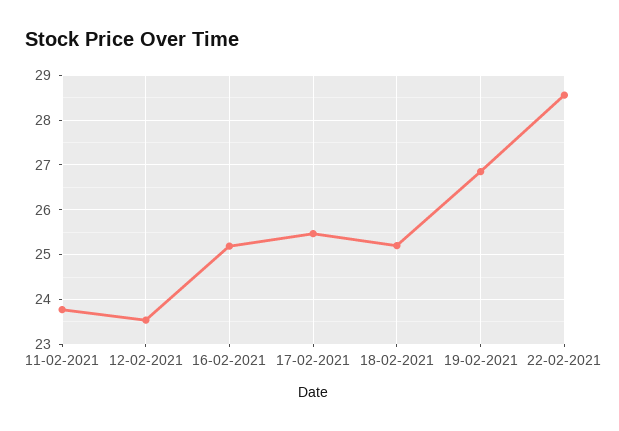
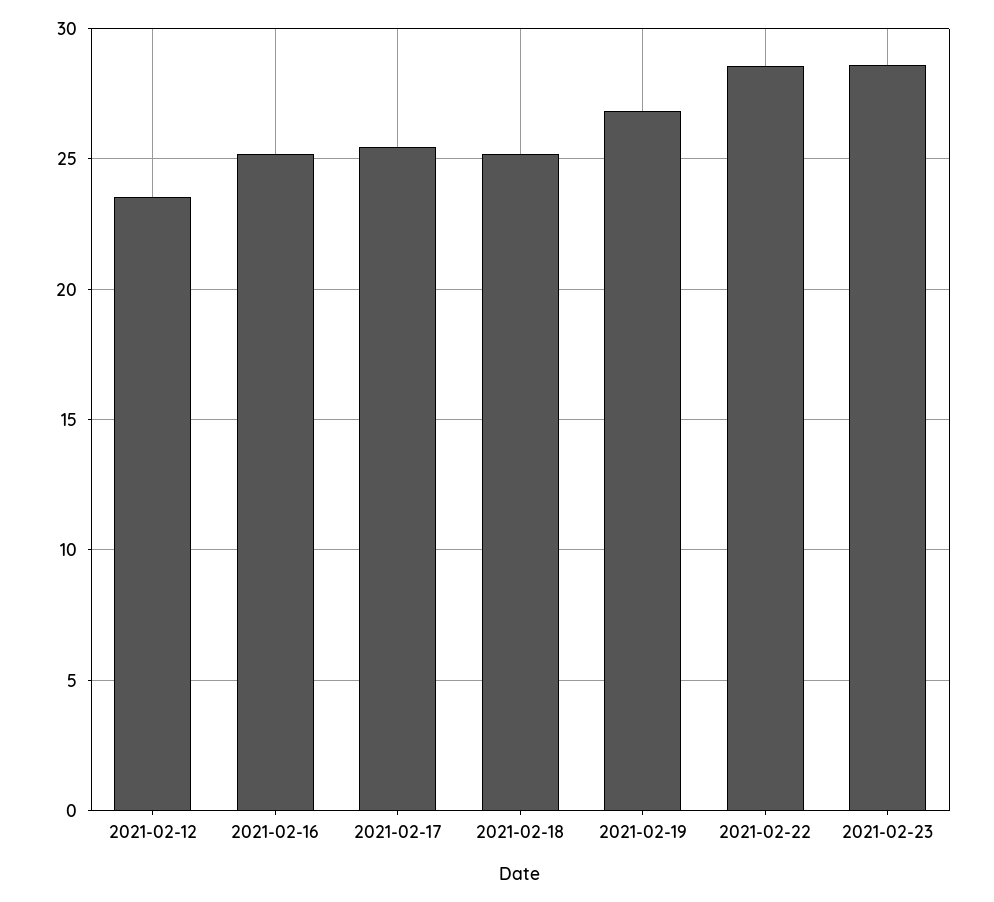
11-02-2021: 23.8 -> none
2021-02-23: none -> 28.5

